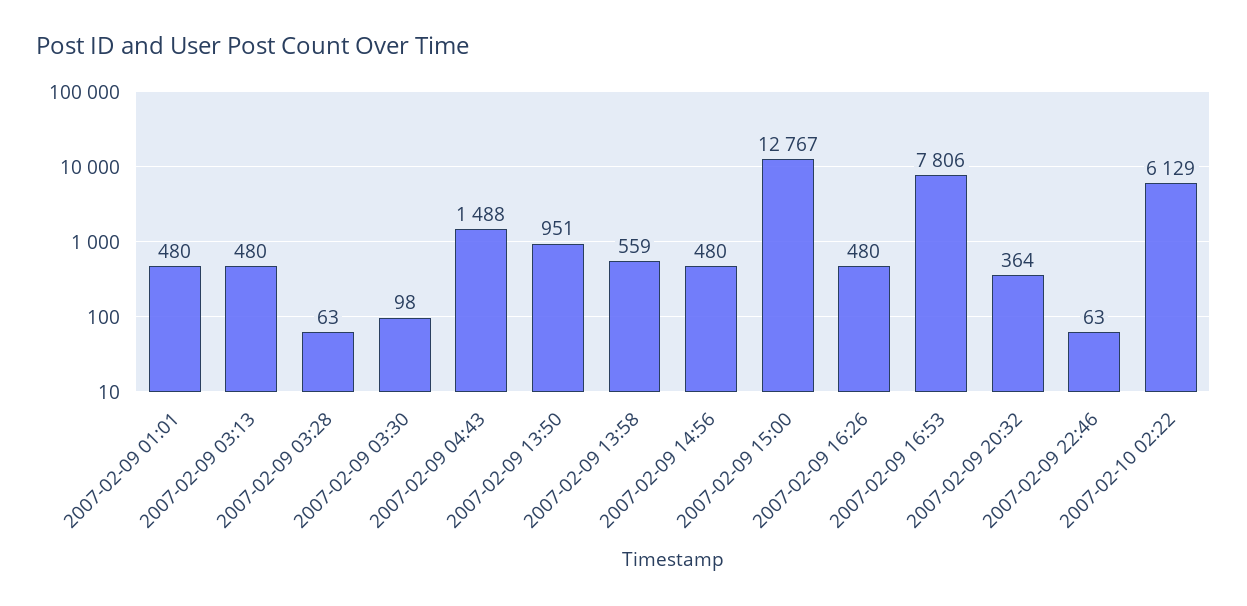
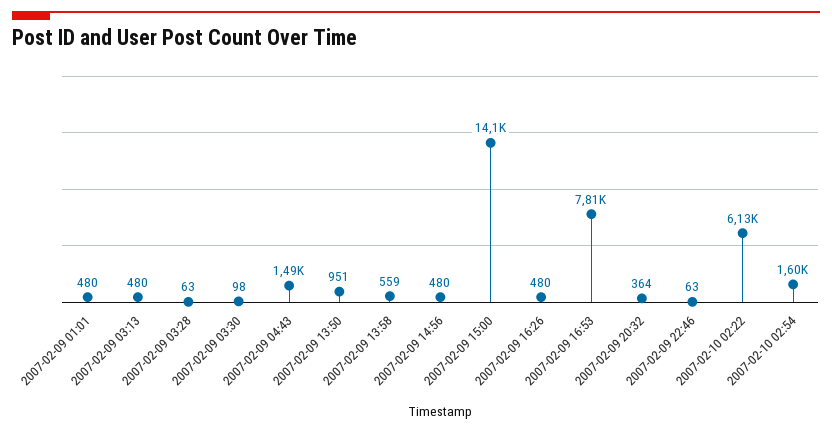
2007-02-09 15:00: 12767 -> 14100
2007-02-10 02:54: none -> 1600

